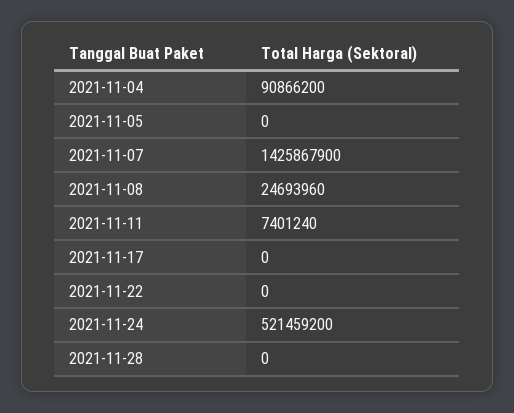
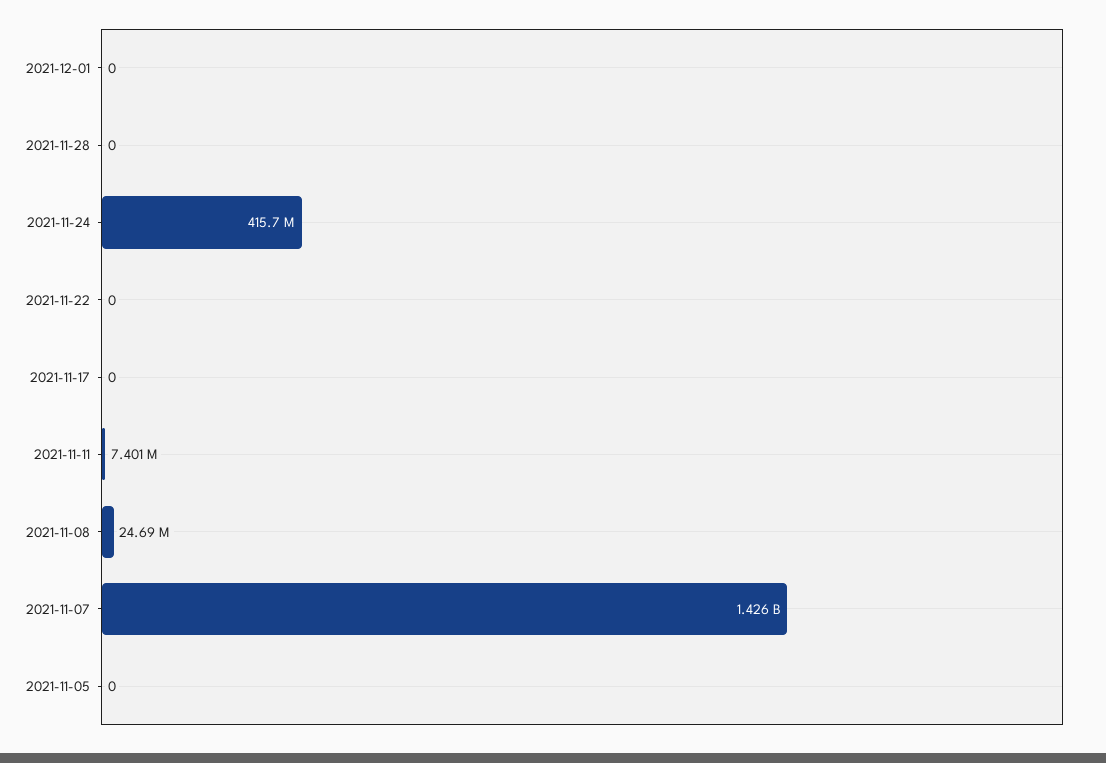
2021-11-04: 90866200 -> none
2021-11-24: 521459200 -> 415700000
2021-12-01: none -> 0

